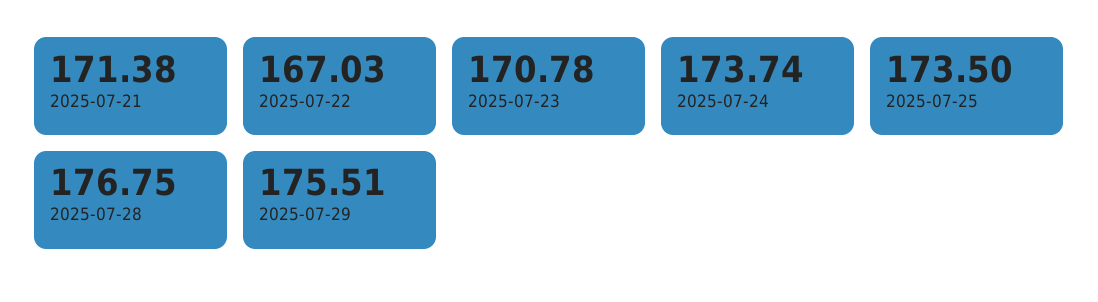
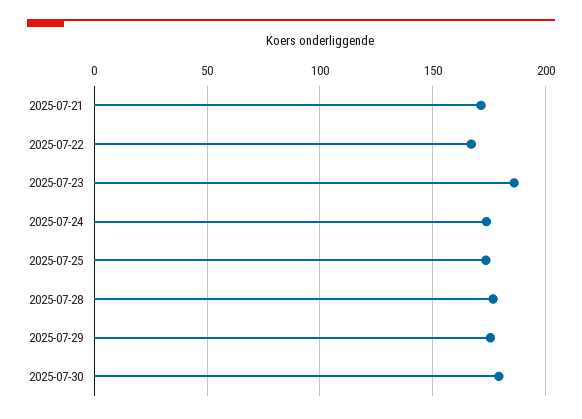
2025-07-23: 170.78 -> 185
2025-07-30: none -> 180

